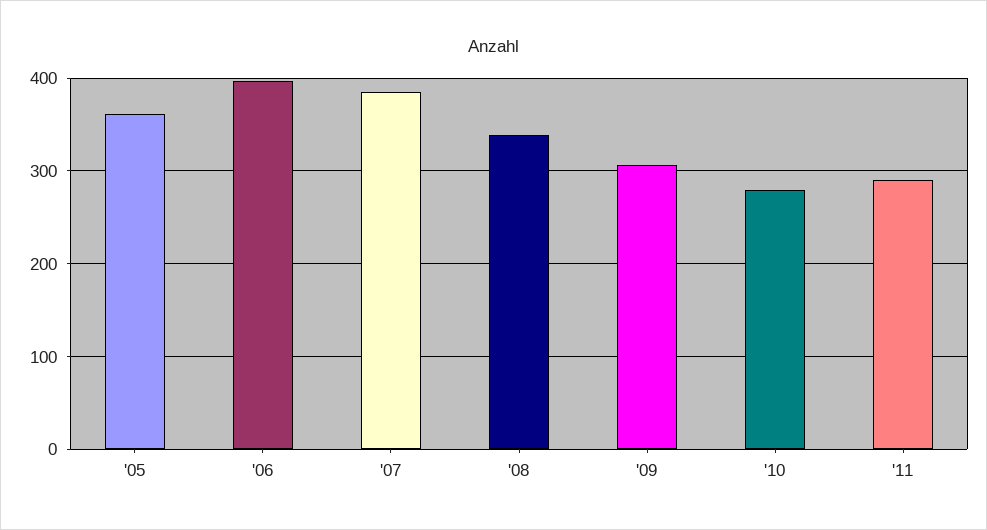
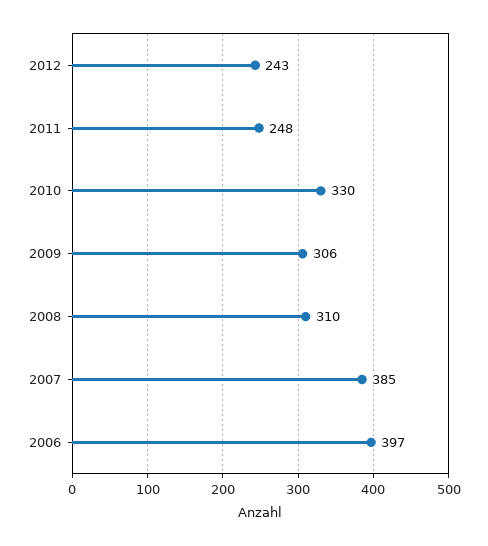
'05: 360 -> none
'08: 340 -> 310
'10: 280 -> 330
'11: 290 -> 248
2012: none -> 243

